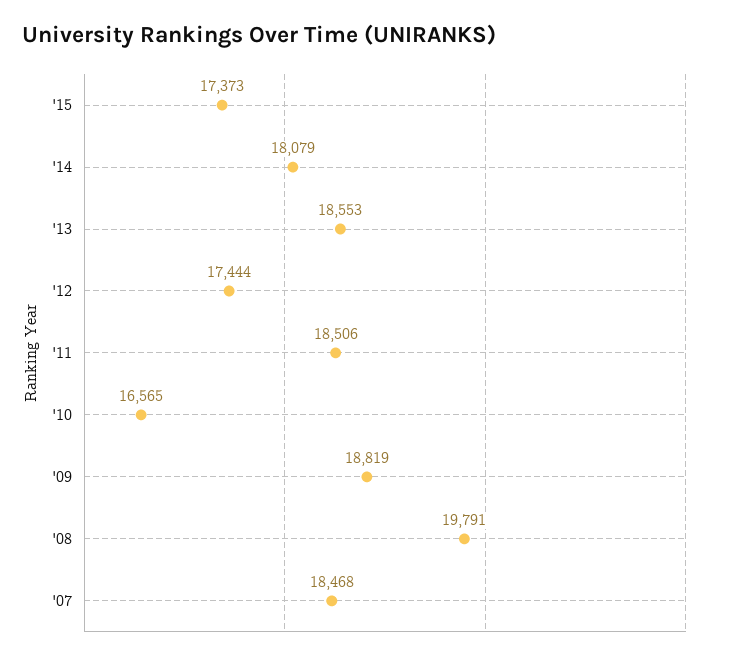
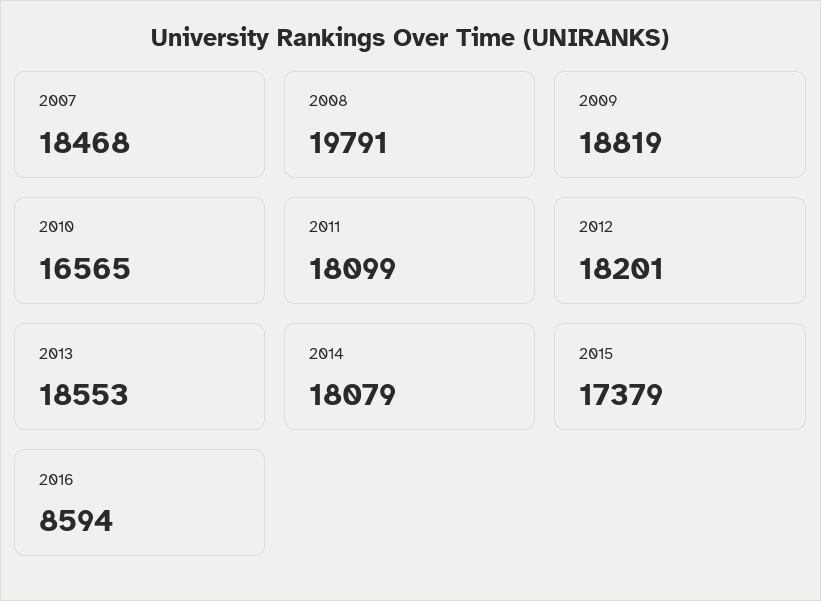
'15: 17373 -> 17379
'12: 17444 -> 18201
'11: 18506 -> 18099
2016: none -> 8594

